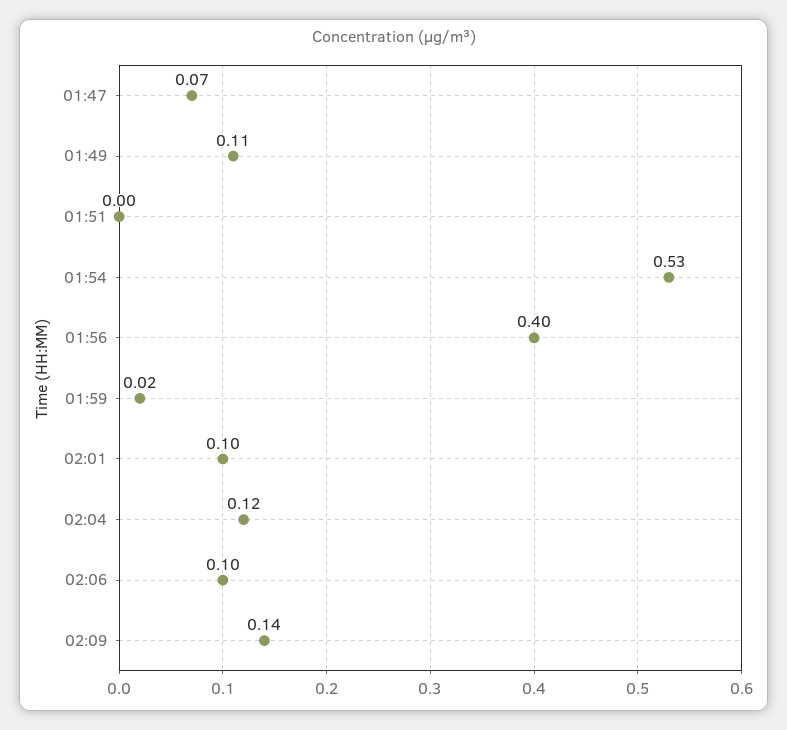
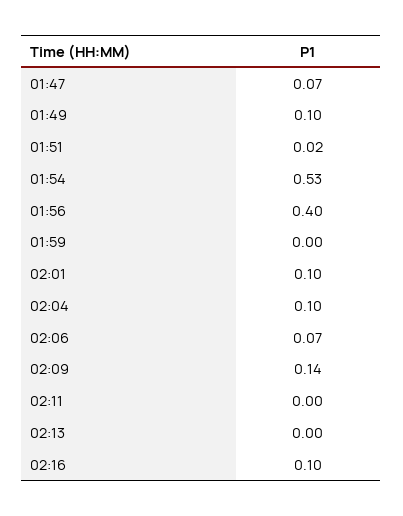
01:49: 0.11 -> 0.1
01:51: 0 -> 0.02
01:59: 0.02 -> 0
02:04: 0.12 -> 0.1
02:06: 0.1 -> 0.07
02:11: none -> 0
02:13: none -> 0
02:16: none -> 0.1

